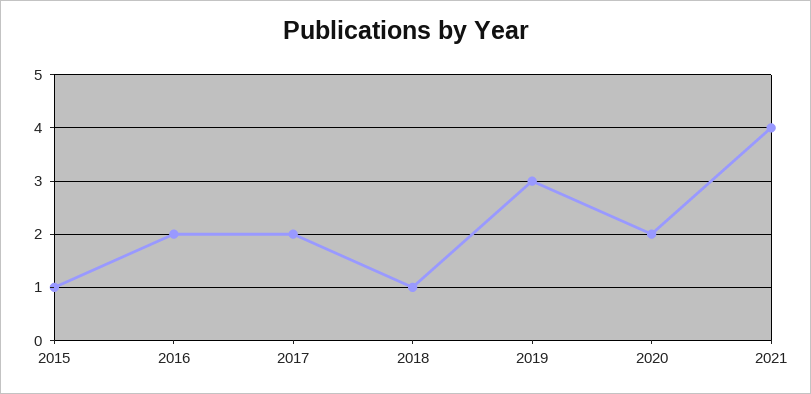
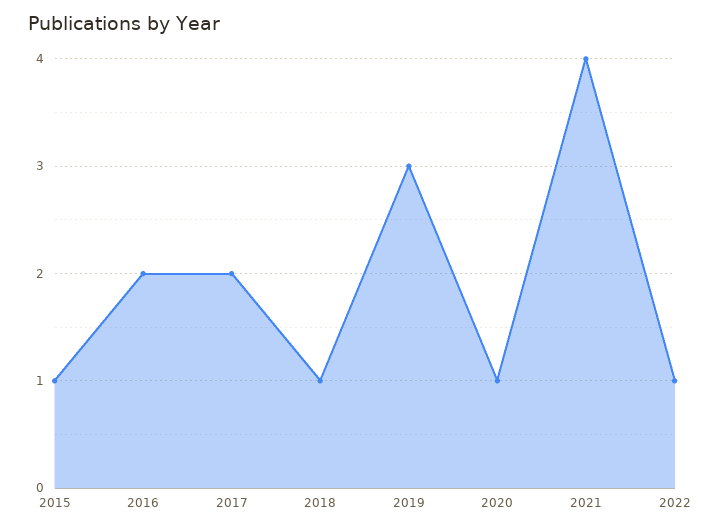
2020: 2 -> 1
2022: none -> 1

